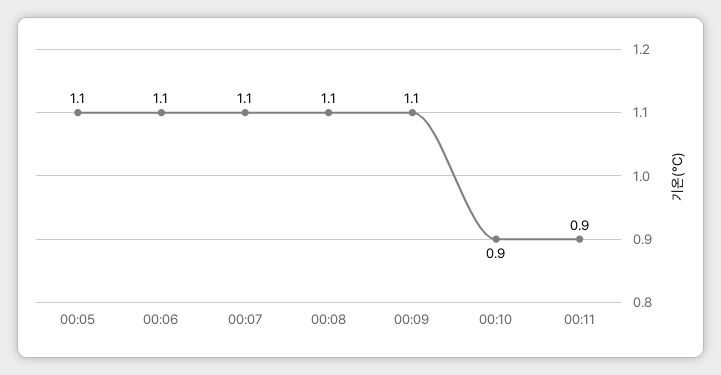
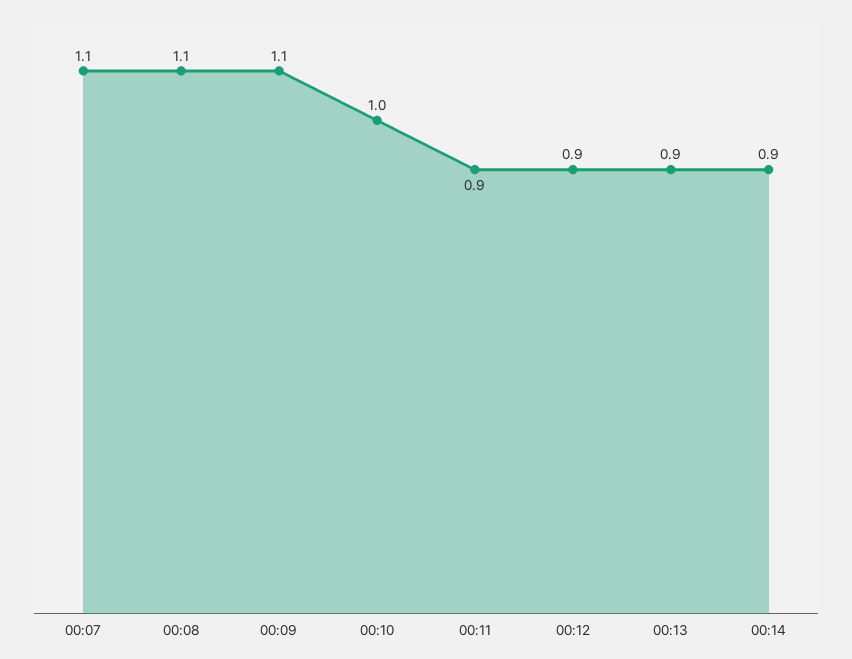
00:05: 1.1 -> none
00:06: 1.1 -> none
00:10: 0.9 -> 1
00:12: none -> 0.9
00:13: none -> 0.9
00:14: none -> 0.9

